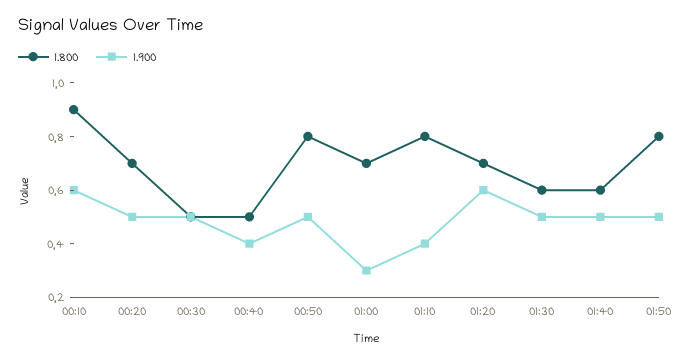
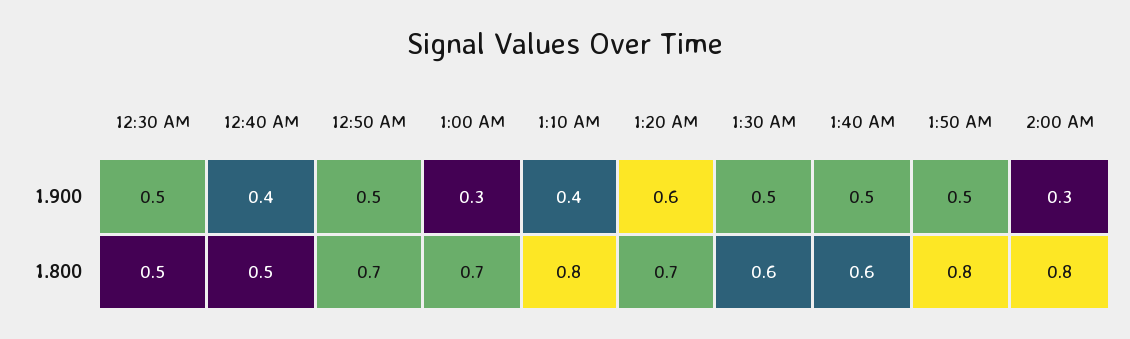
1.800, 00:10: 0.9 -> none
1.900, 00:10: 0.6 -> none
1.800, 00:20: 0.7 -> none
1.900, 00:20: 0.5 -> none
1.800, 00:50: 0.8 -> 0.7
1.900, 2:00 AM: none -> 0.3
1.800, 2:00 AM: none -> 0.8

